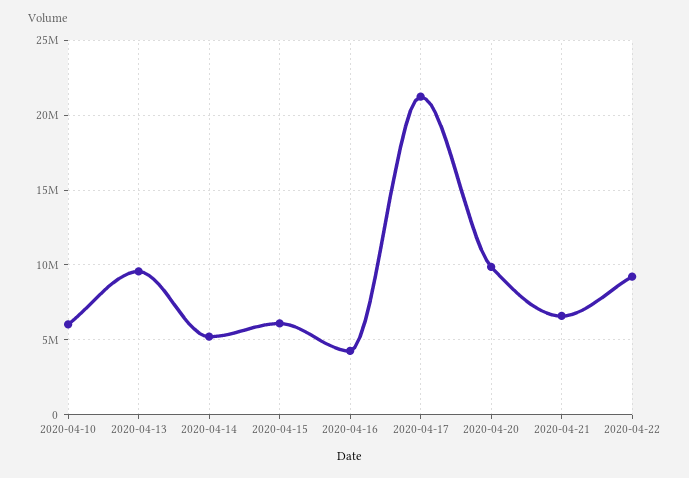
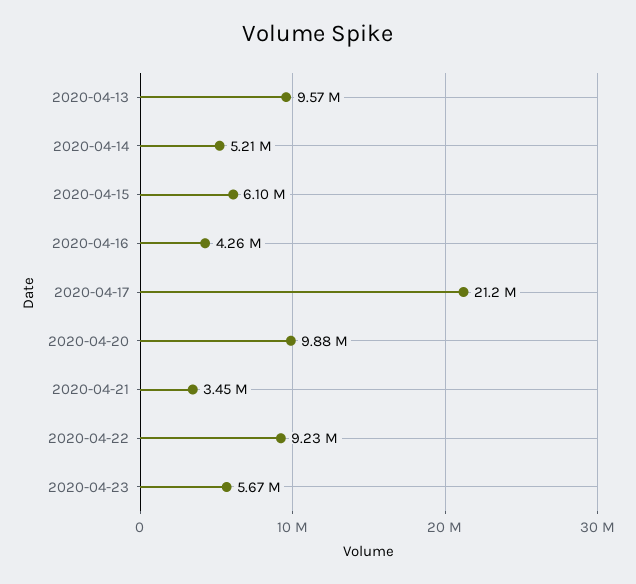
2020-04-10: 6000000 -> none
2020-04-21: 6500000 -> 3450000
2020-04-23: none -> 5670000

